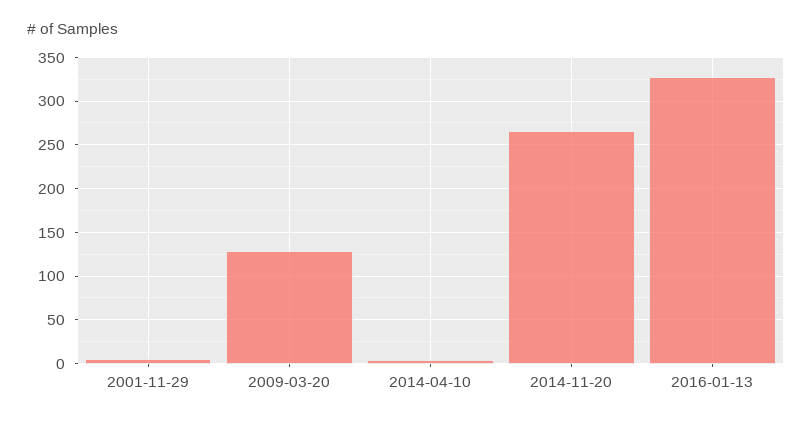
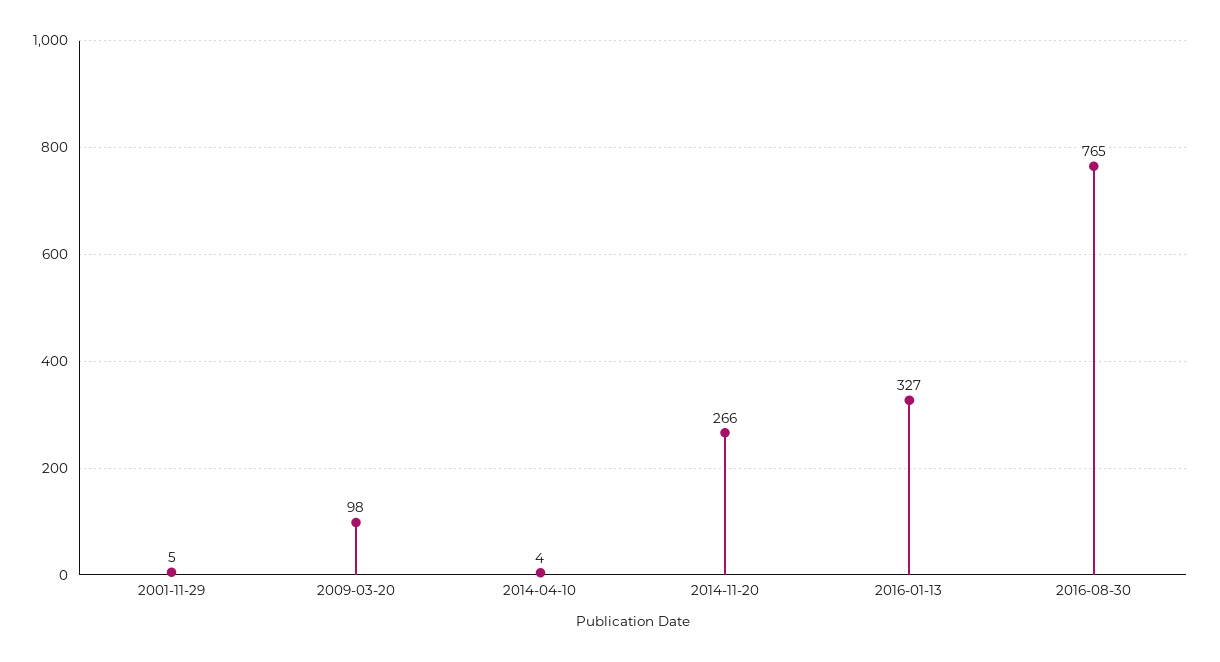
2009-03-20: 130 -> 98
2016-08-30: none -> 765

